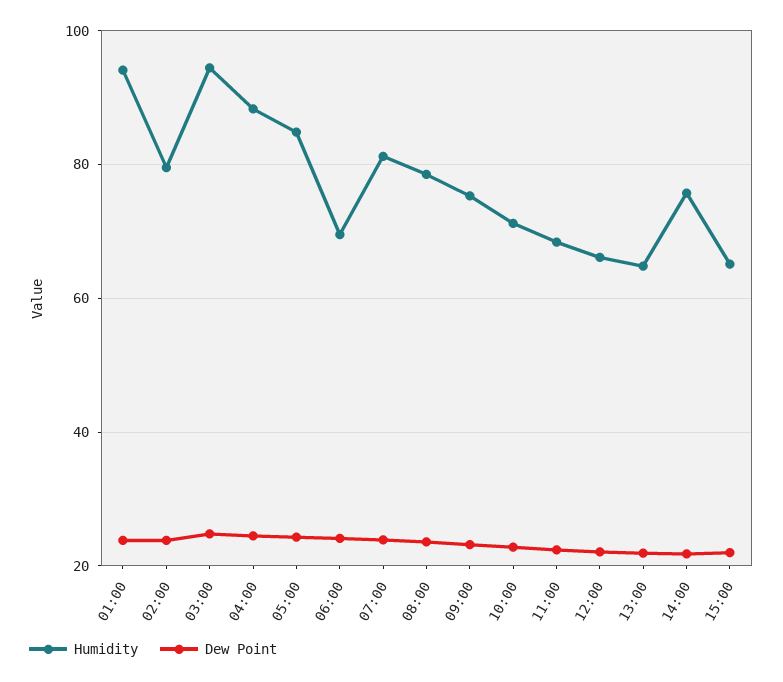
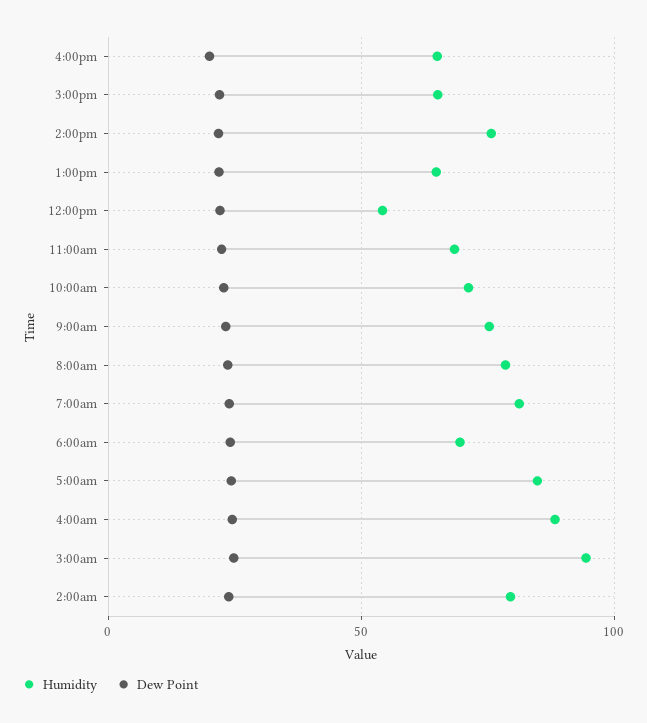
Humidity, 01:00: 94 -> none
Dew Point, 01:00: 24 -> none
Humidity, 12:00: 66 -> 55
Humidity, 4:00pm: none -> 65
Dew Point, 4:00pm: none -> 20

